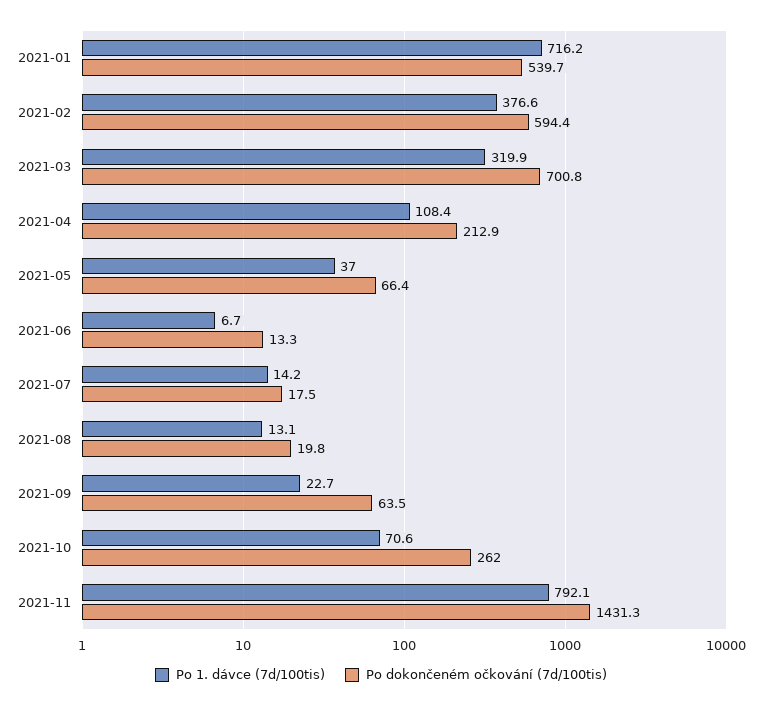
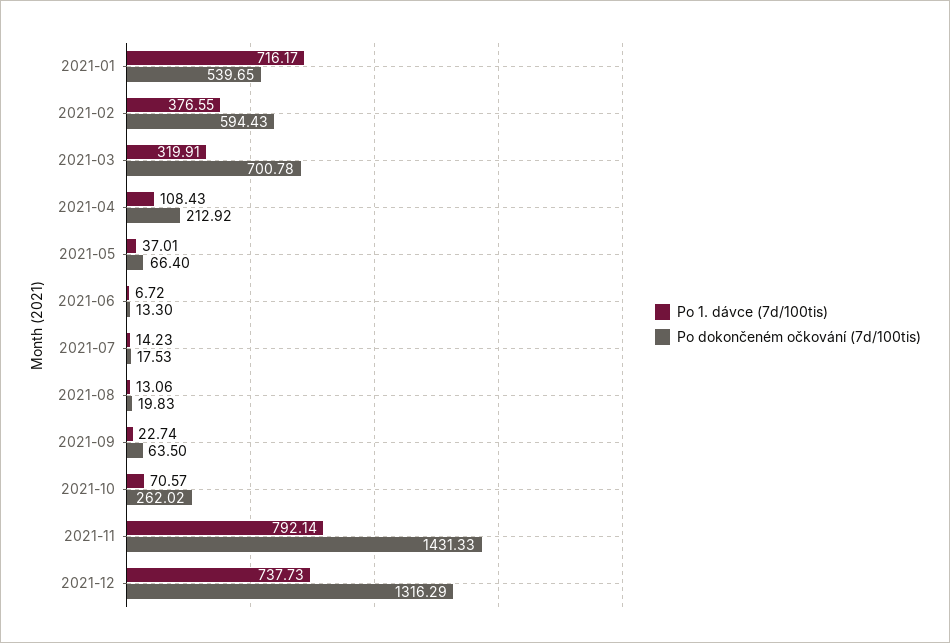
Po 1. dávce (7d/100tis), 2021-12: none -> 737.73
Po dokončeném očkování (7d/100tis), 2021-12: none -> 1316.29

